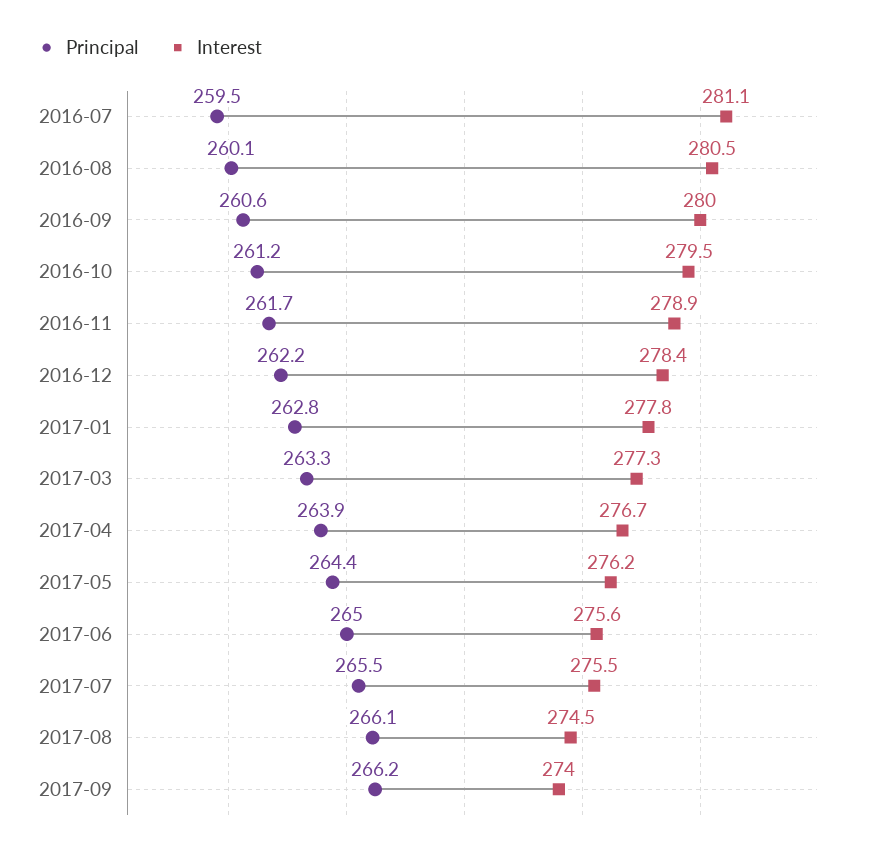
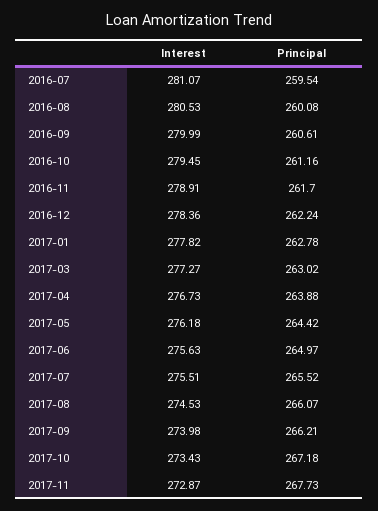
Principal, 2017-03: 263.3 -> 263.02
Interest, 2017-10: none -> 273.43
Principal, 2017-10: none -> 267.18
Interest, 2017-11: none -> 272.87
Principal, 2017-11: none -> 267.73

